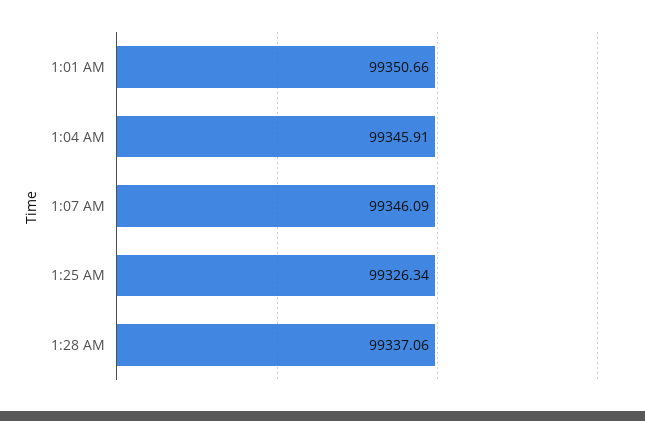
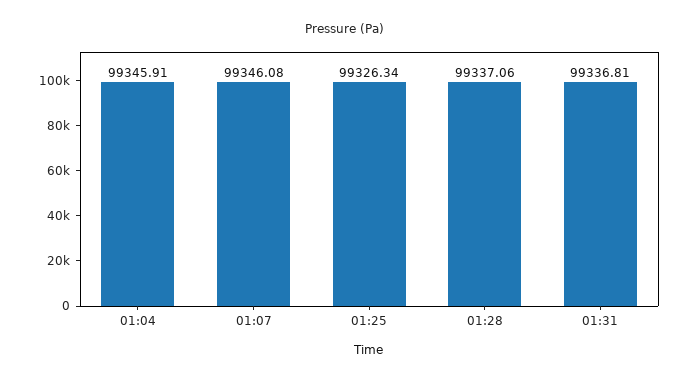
1:01 AM: 99350.66 -> none
1:07 AM: 99346.09 -> 99346.08
01:31: none -> 99336.81

